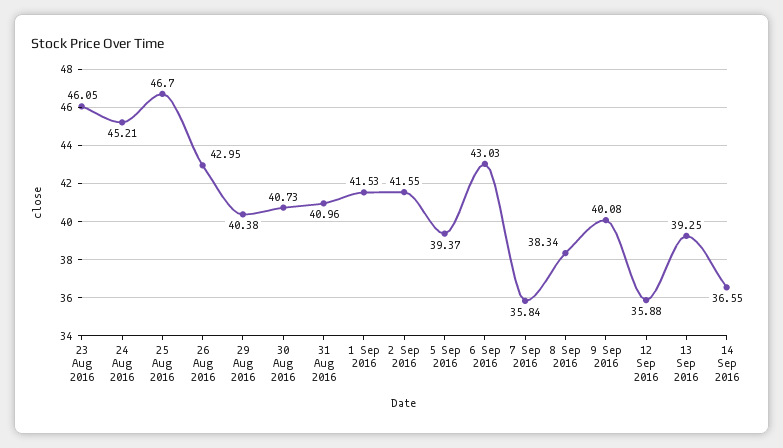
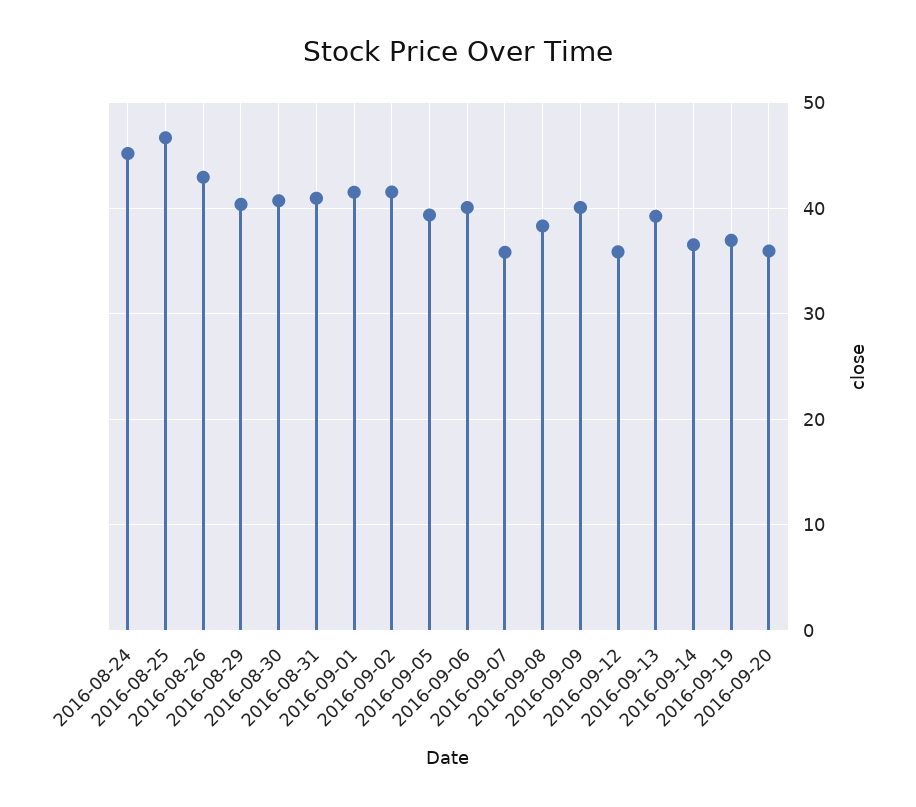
23 Aug 2016: 46.05 -> none
6 Sep 2016: 43.03 -> 40
2016-09-19: none -> 37
2016-09-20: none -> 36

